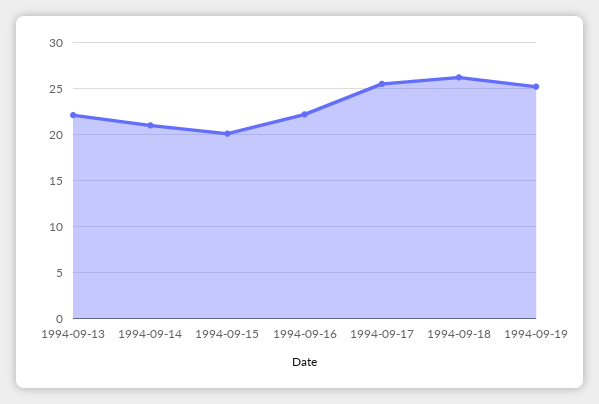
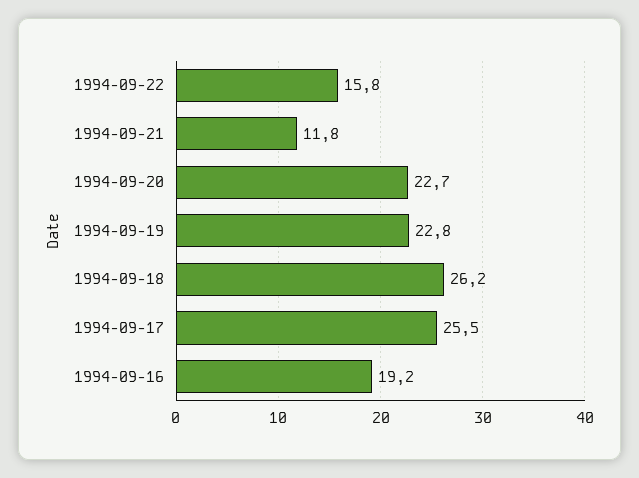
1994-09-13: 22 -> none
1994-09-14: 21 -> none
1994-09-15: 20 -> none
1994-09-16: 22 -> 19.2
1994-09-19: 25 -> 22.8
1994-09-22: none -> 15.8
1994-09-21: none -> 11.8
1994-09-20: none -> 22.7

